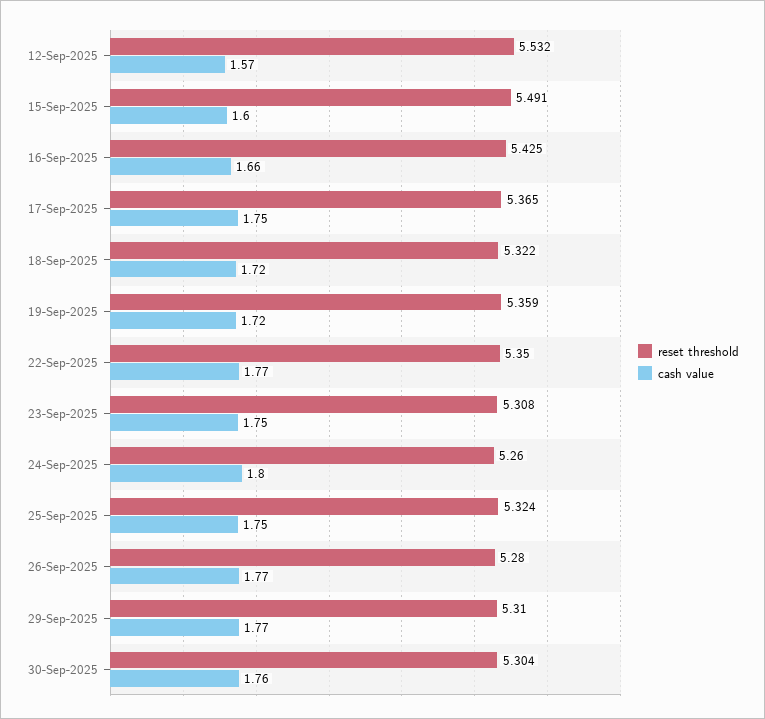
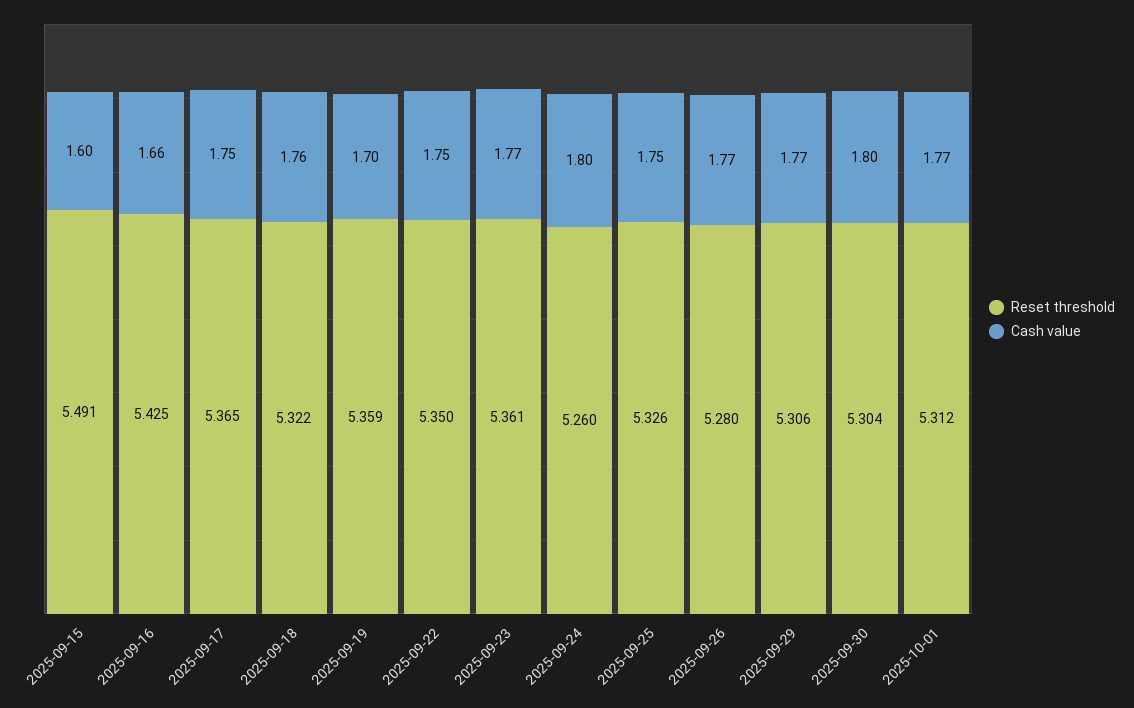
reset threshold, 12-Sep-2025: 5.532 -> none
cash value, 12-Sep-2025: 1.57 -> none
cash value, 18-Sep-2025: 1.72 -> 1.76
cash value, 19-Sep-2025: 1.72 -> 1.7
cash value, 22-Sep-2025: 1.77 -> 1.75
reset threshold, 23-Sep-2025: 5.308 -> 5.361
cash value, 23-Sep-2025: 1.75 -> 1.77
reset threshold, 25-Sep-2025: 5.324 -> 5.326
reset threshold, 29-Sep-2025: 5.31 -> 5.306
cash value, 30-Sep-2025: 1.76 -> 1.8
reset threshold, 2025-10-01: none -> 5.312
cash value, 2025-10-01: none -> 1.77

